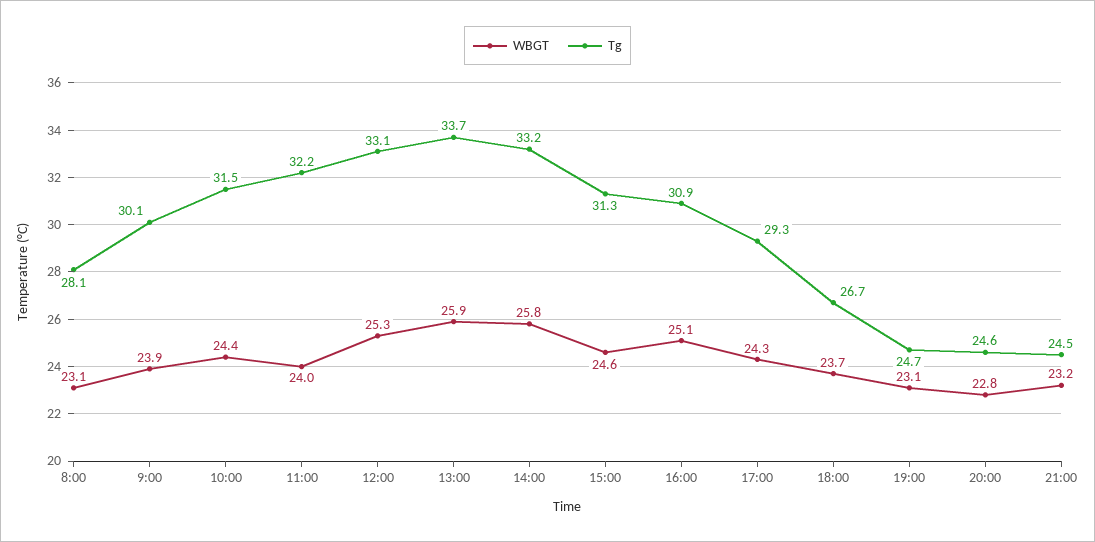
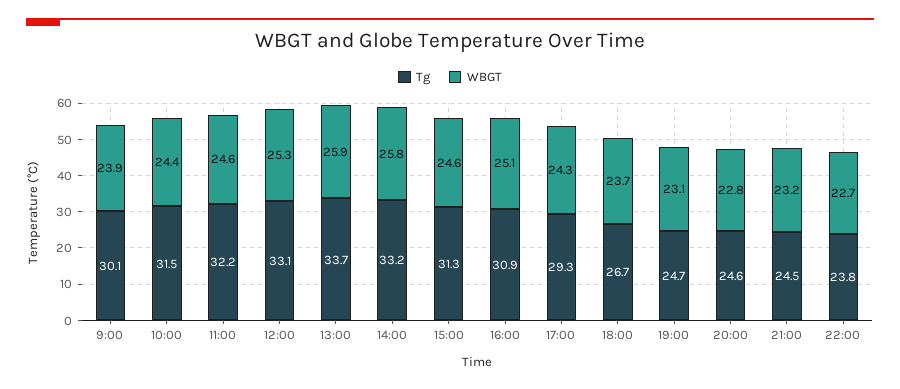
WBGT, 8:00: 23.1 -> none
Tg, 8:00: 28.1 -> none
WBGT, 11:00: 24 -> 24.6
Tg, 22:00: none -> 23.8
WBGT, 22:00: none -> 22.7

